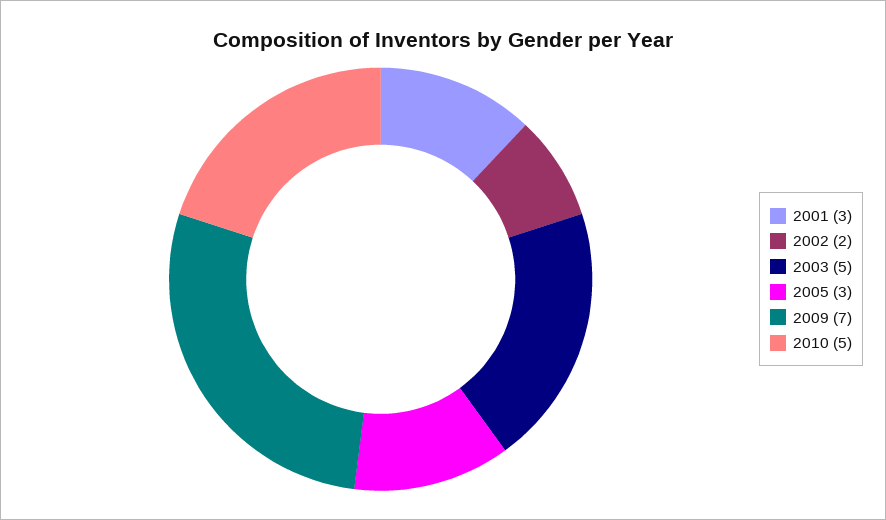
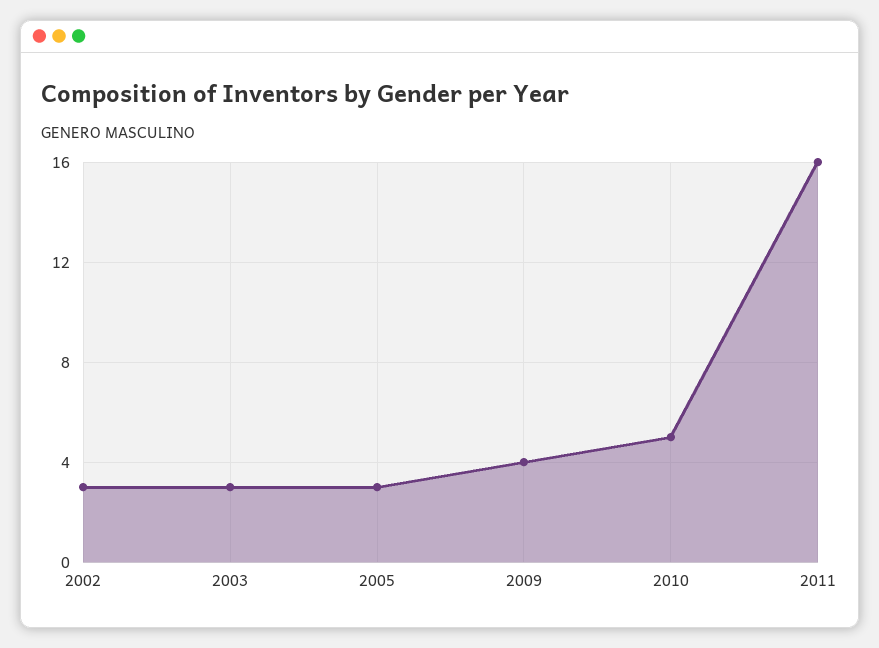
2001: 3 -> none
2002: 2 -> 3
2003: 5 -> 3
2009: 7 -> 4
2011: none -> 16

